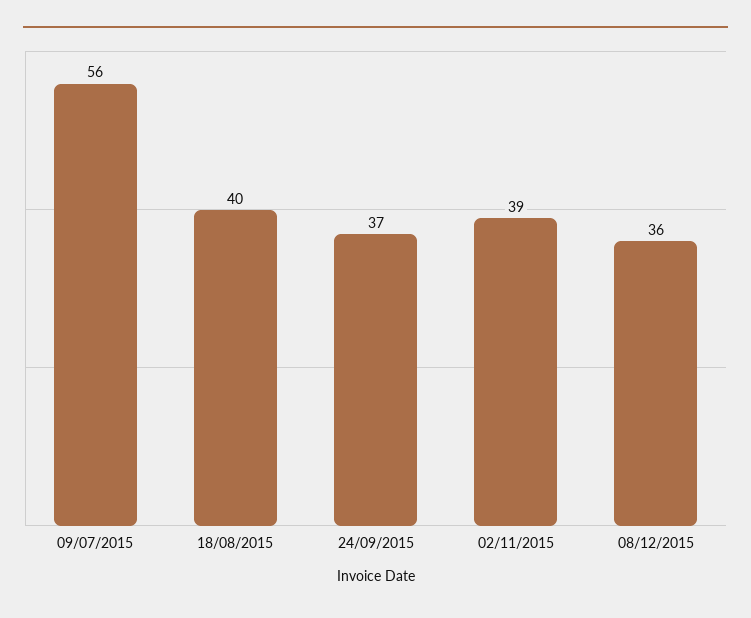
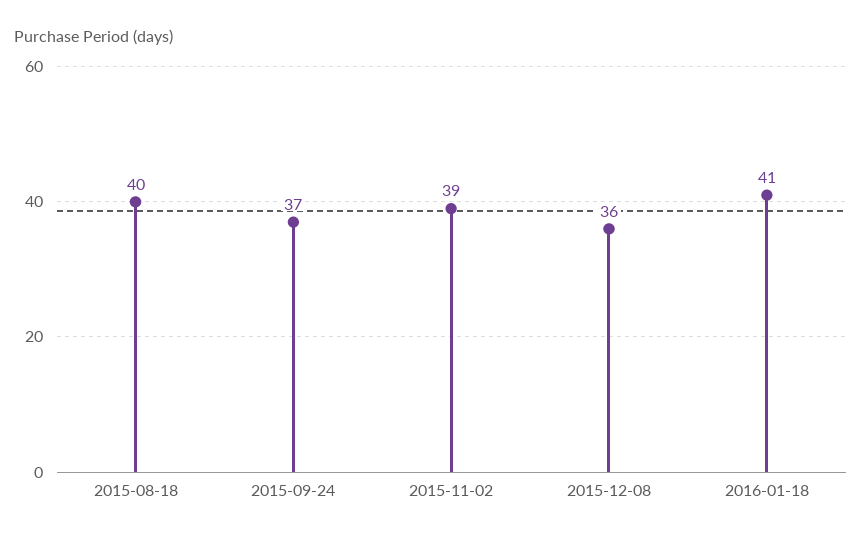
09/07/2015: 56 -> none
2016-01-18: none -> 41

